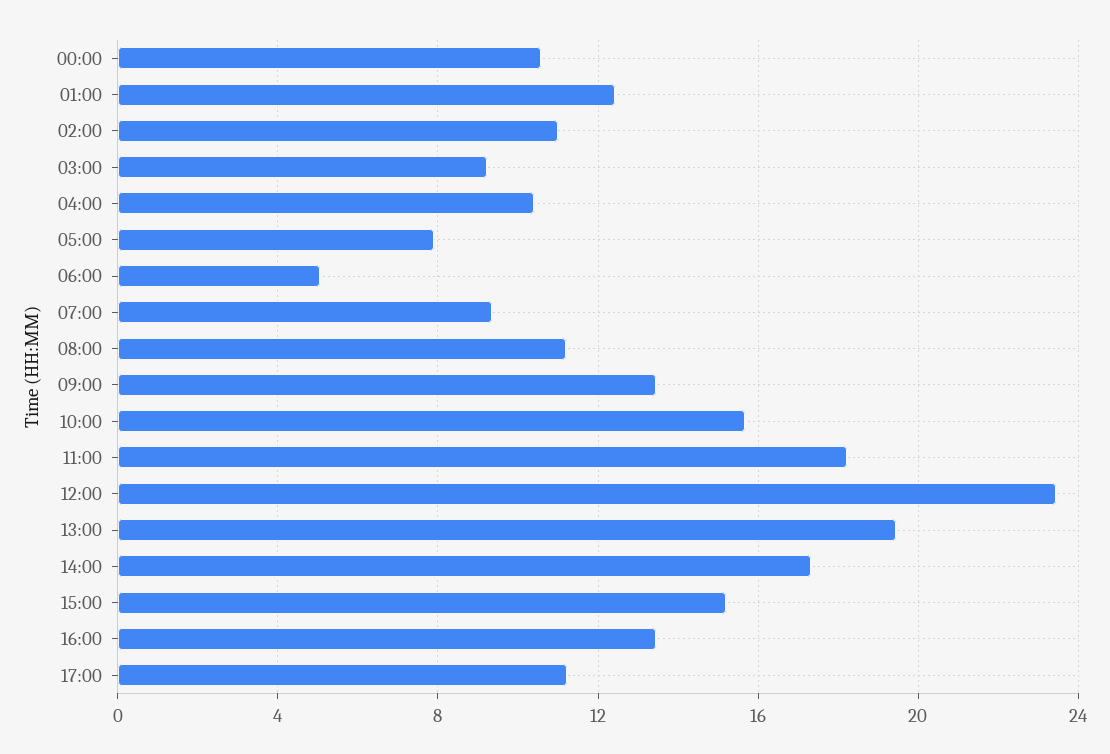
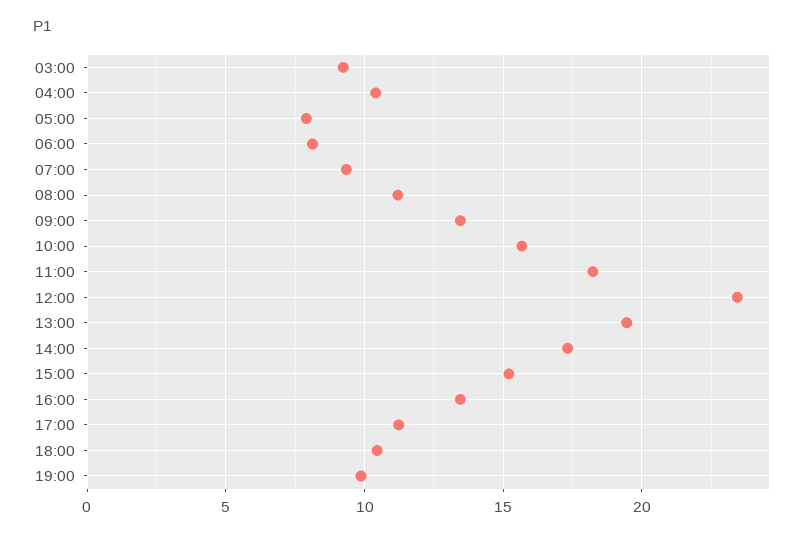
00:00: 10.5 -> none
01:00: 12.5 -> none
02:00: 11 -> none
06:00: 5 -> 8
18:00: none -> 10.5
19:00: none -> 10

